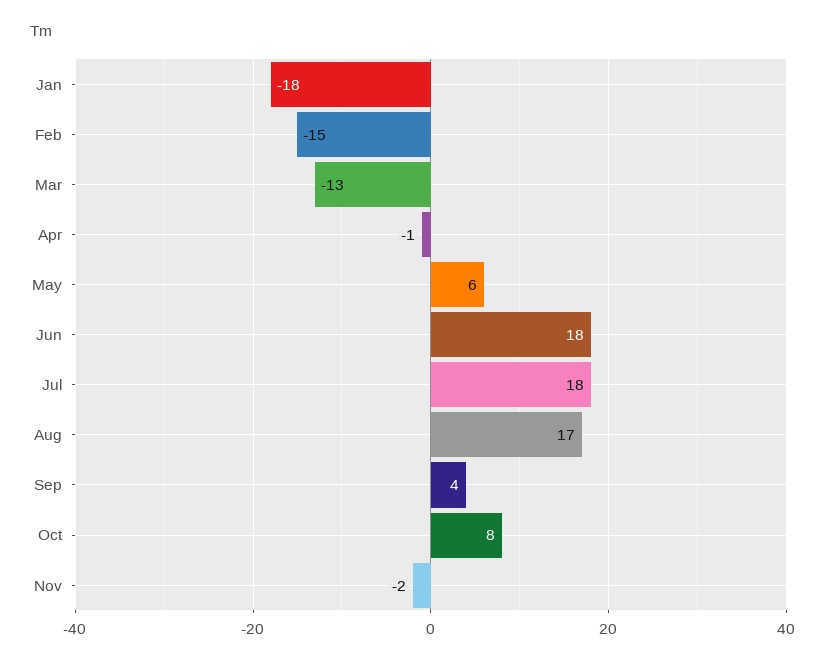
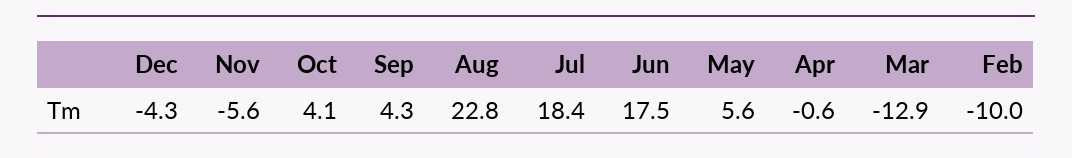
Jan: -18 -> none
Feb: -15 -> -10
Aug: 17 -> 22.8
Oct: 8 -> 4.1
Nov: -2 -> -5.6
Dec: none -> -4.3

